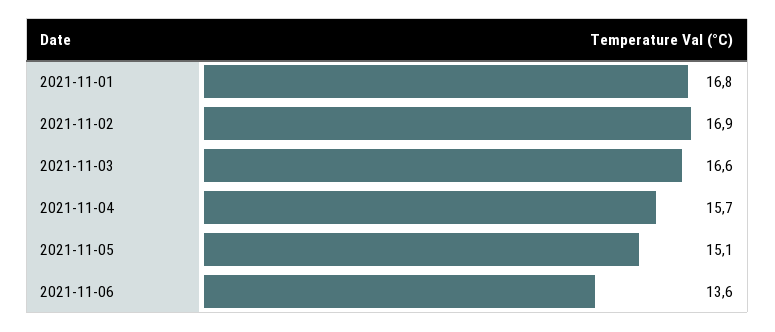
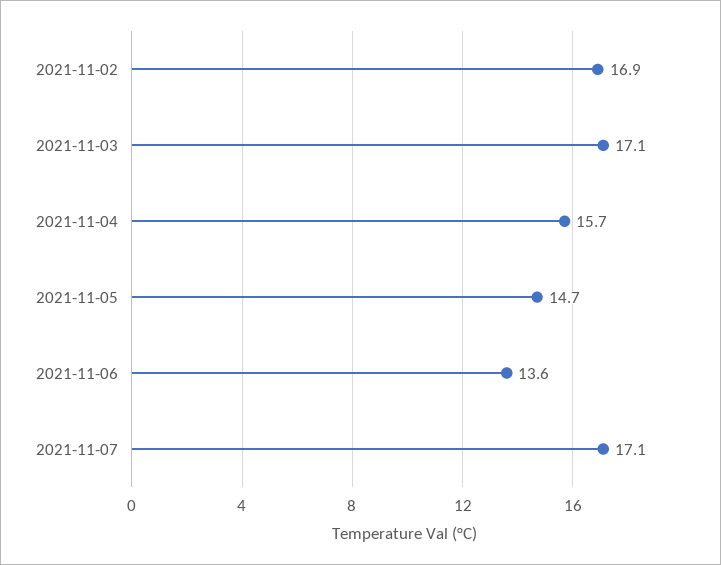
2021-11-01: 16.8 -> none
2021-11-03: 16.6 -> 17.1
2021-11-05: 15.1 -> 14.7
2021-11-07: none -> 17.1

